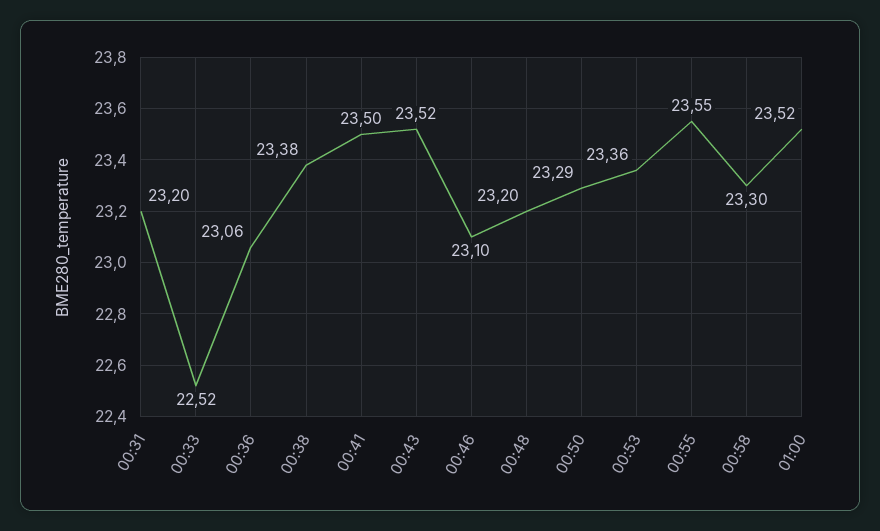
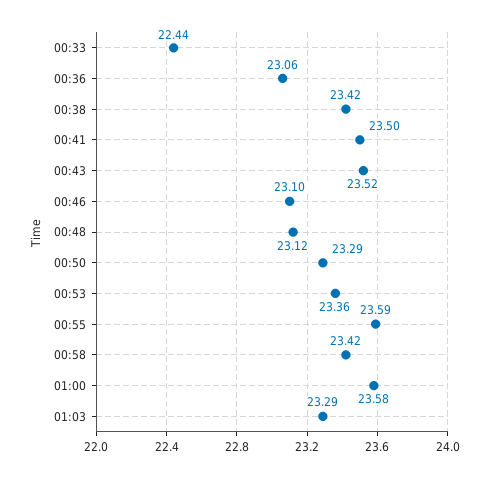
00:31: 23.2 -> none
00:33: 22.52 -> 22.44
00:38: 23.38 -> 23.42
00:48: 23.2 -> 23.12
00:55: 23.55 -> 23.59
00:58: 23.3 -> 23.42
01:00: 23.52 -> 23.58
01:03: none -> 23.29

